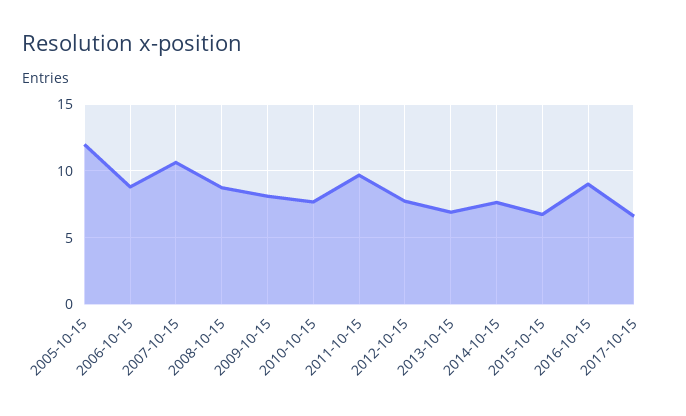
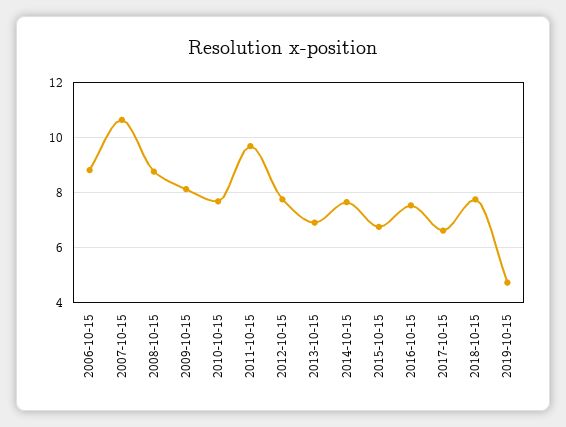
2005-10-15: 12 -> none
2016-10-15: 9 -> 7.5
2018-10-15: none -> 7.75
2019-10-15: none -> 4.75

